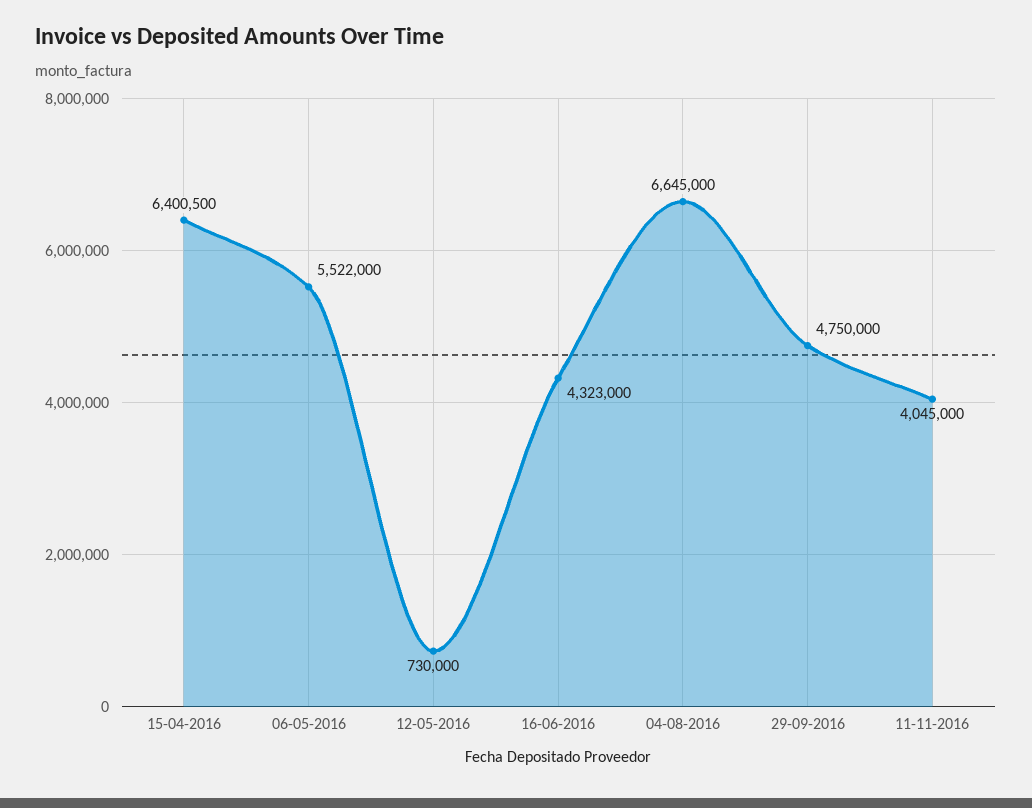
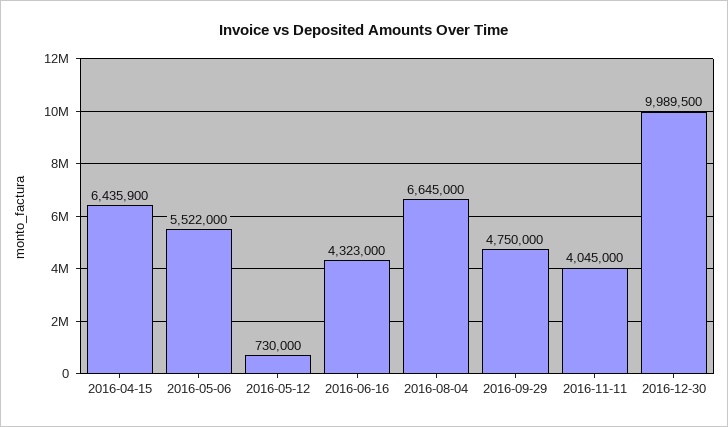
15-04-2016: 6400500 -> 6435900
2016-12-30: none -> 9989500

